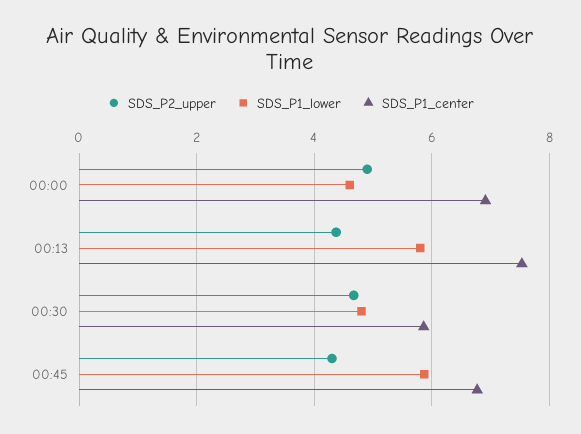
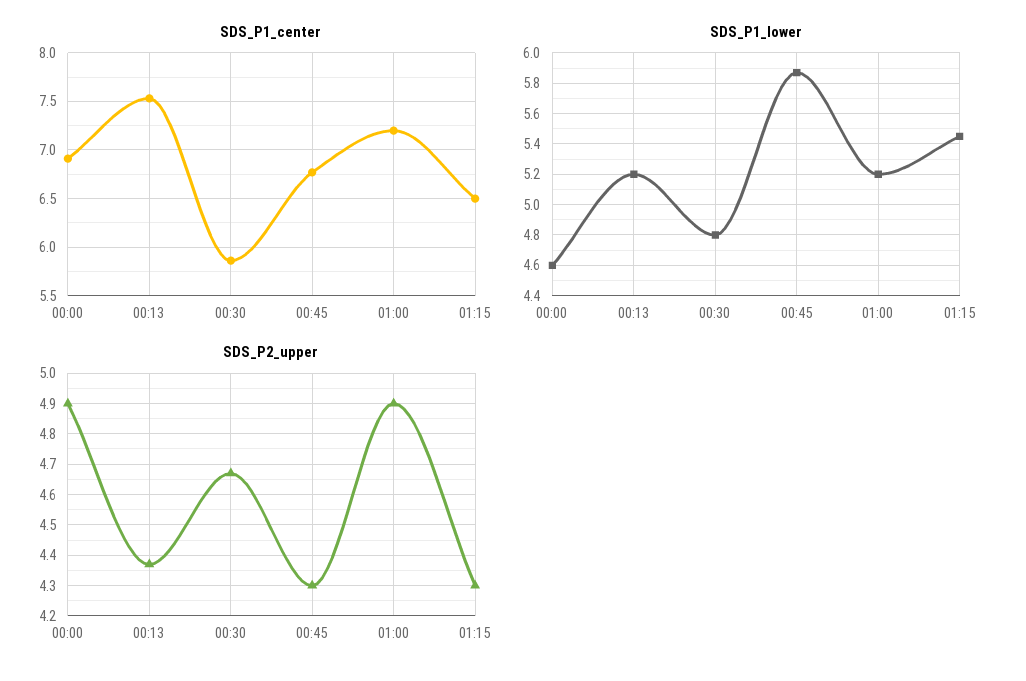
SDS_P1_lower, 00:13: 5.8 -> 5.2
SDS_P1_center, 01:00: none -> 7.2
SDS_P1_center, 01:15: none -> 6.5
SDS_P1_lower, 01:00: none -> 5.2
SDS_P1_lower, 01:15: none -> 5.45
SDS_P2_upper, 01:00: none -> 4.9
SDS_P2_upper, 01:15: none -> 4.3

